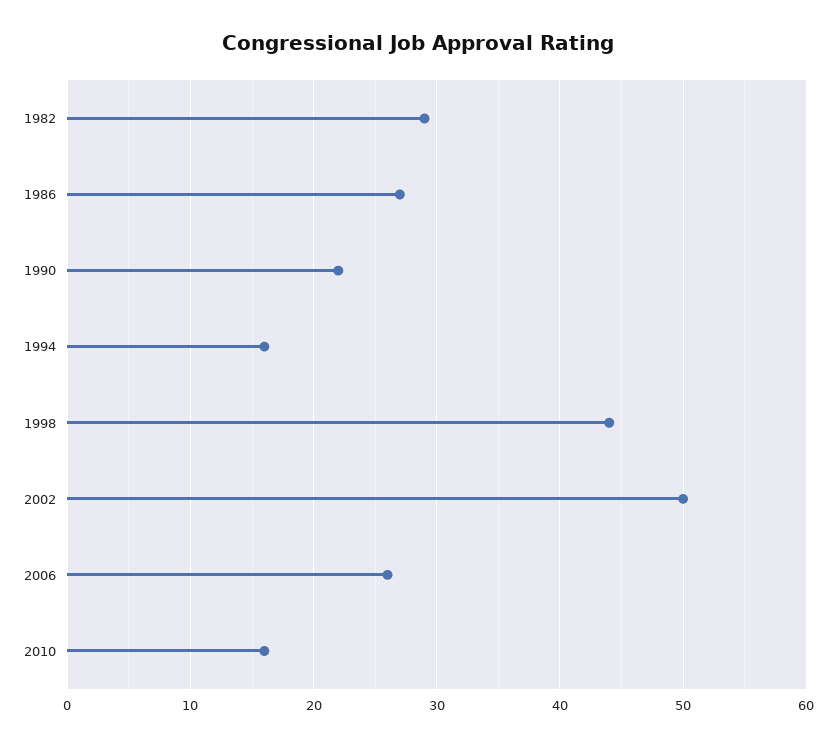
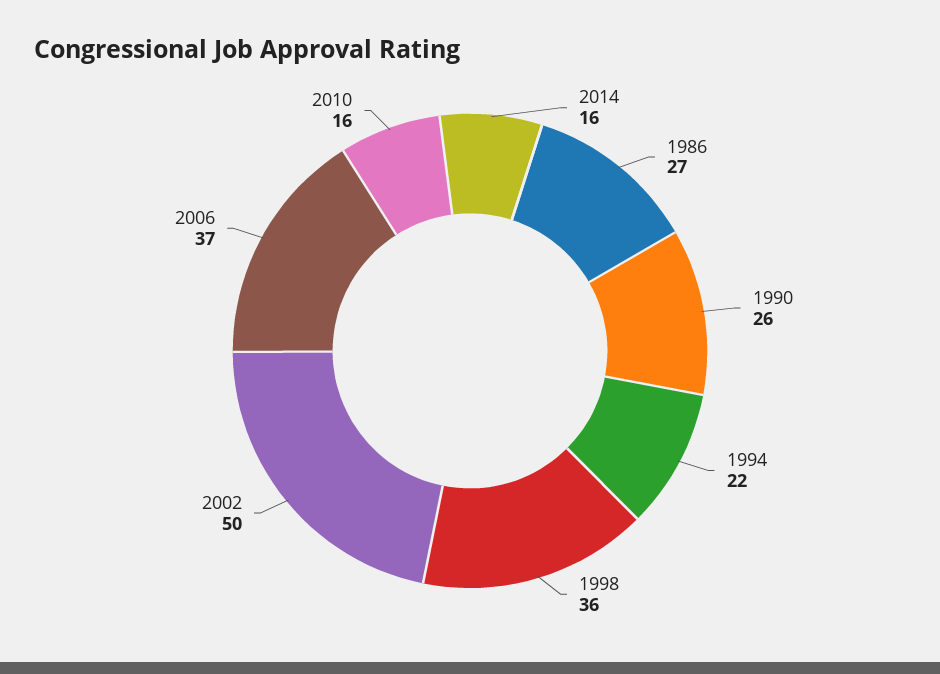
1982: 29 -> none
1990: 22 -> 26
1994: 16 -> 22
1998: 44 -> 36
2006: 26 -> 37
2014: none -> 16

